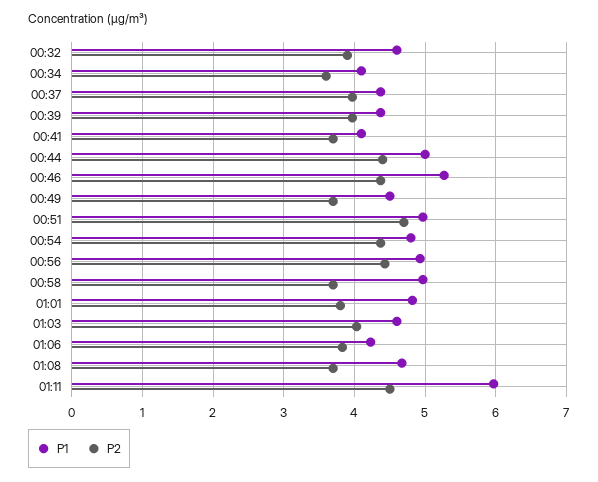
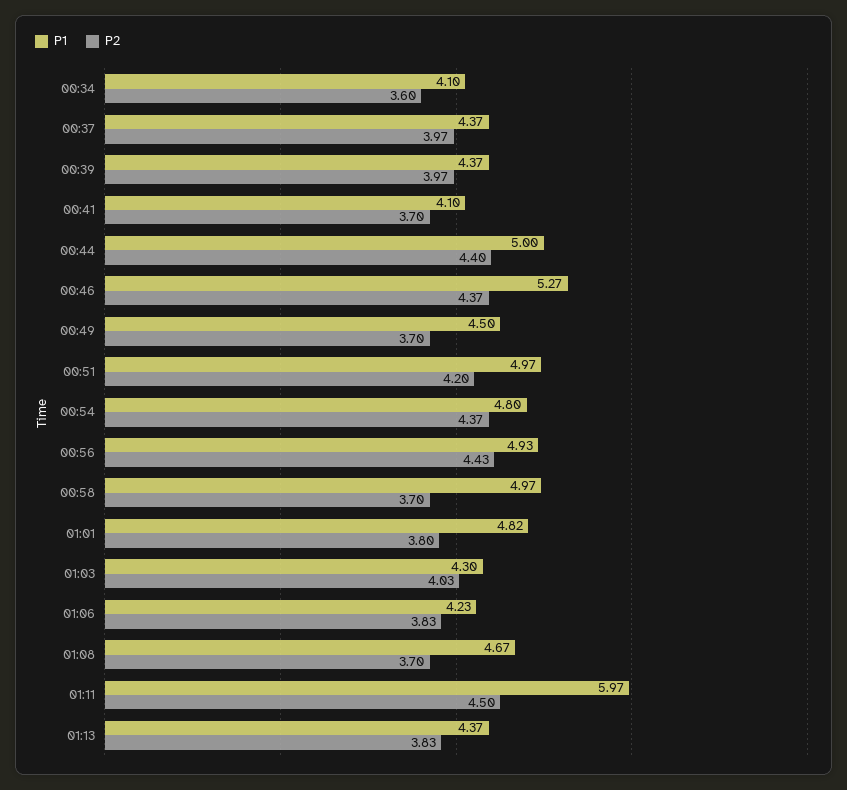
P1, 00:32: 4.6 -> none
P2, 00:32: 3.9 -> none
P2, 00:51: 4.7 -> 4.2
P1, 01:03: 4.6 -> 4.3
P1, 01:13: none -> 4.37
P2, 01:13: none -> 3.83

